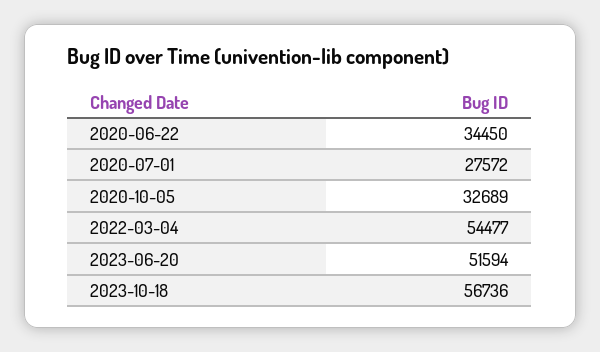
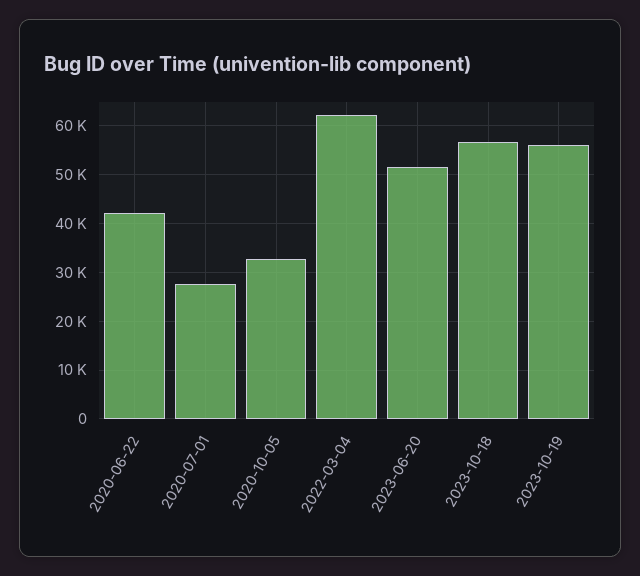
2020-06-22: 34450 -> 42000
2022-03-04: 54477 -> 62000
2023-10-19: none -> 56000

